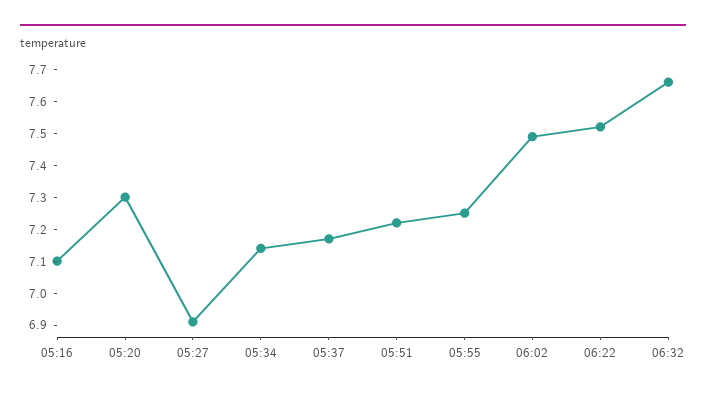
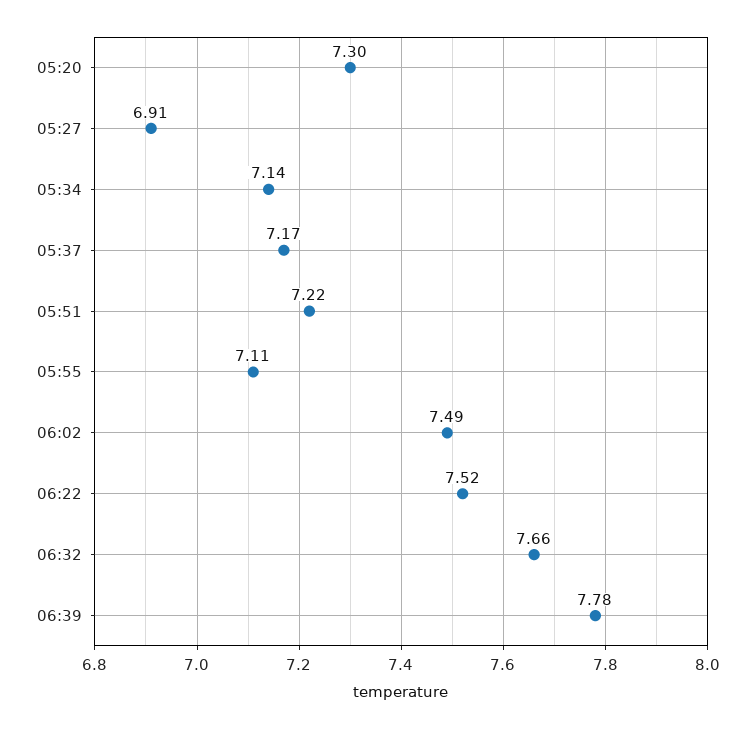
05:16: 7.1 -> none
05:55: 7.25 -> 7.11
06:39: none -> 7.78

